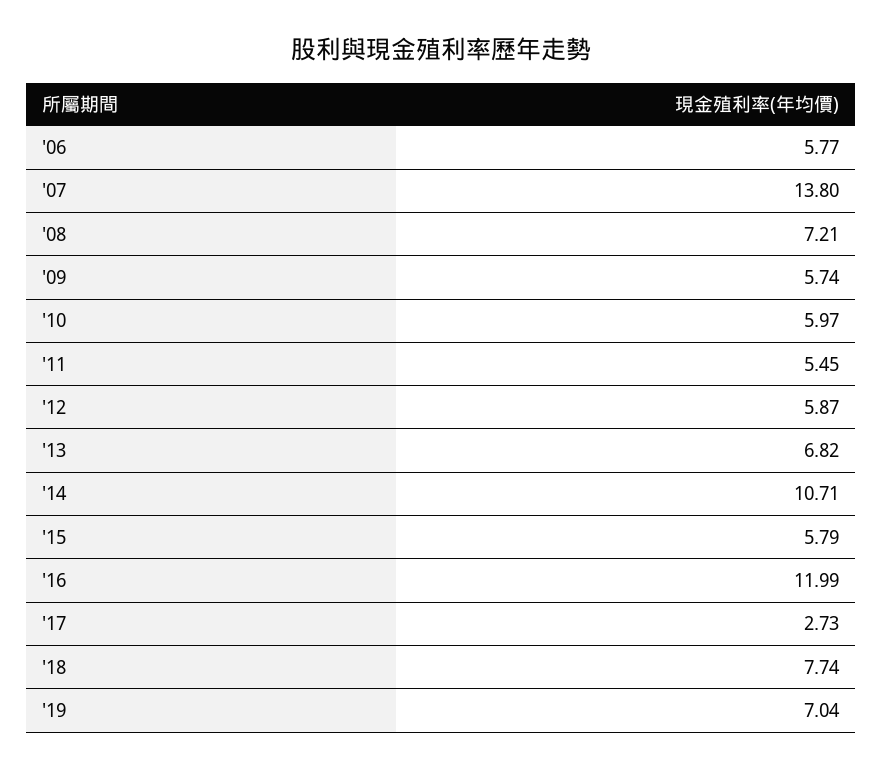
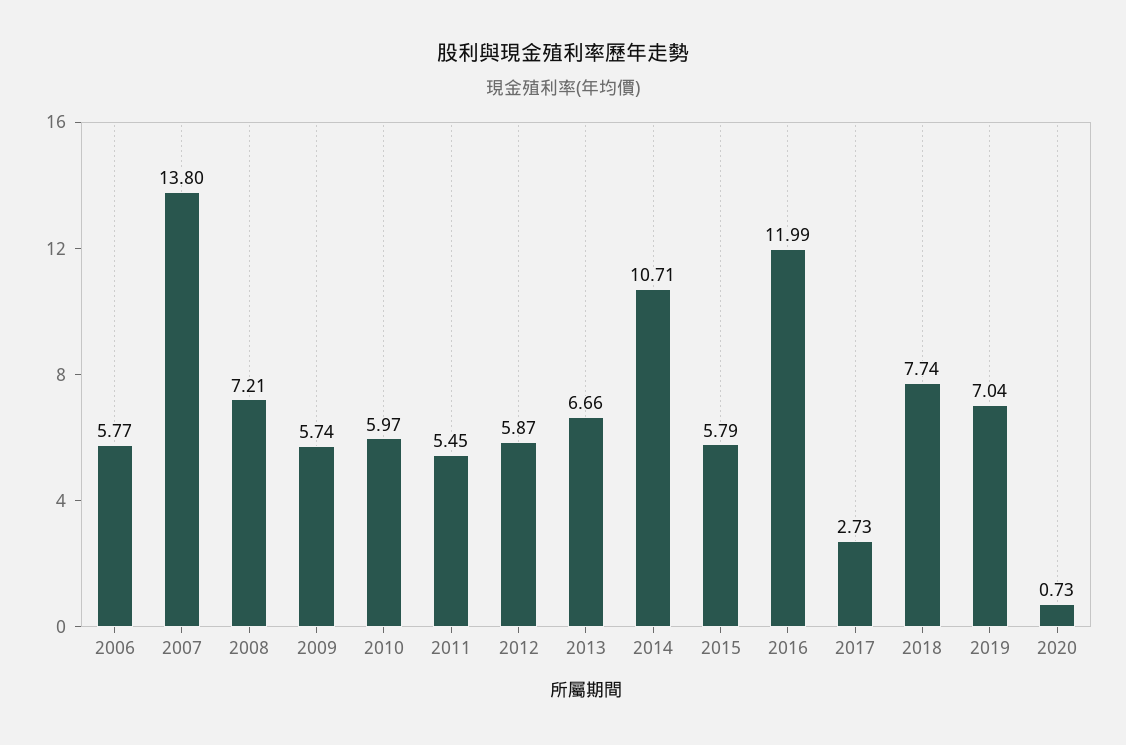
'13: 6.82 -> 6.66
2020: none -> 0.73

